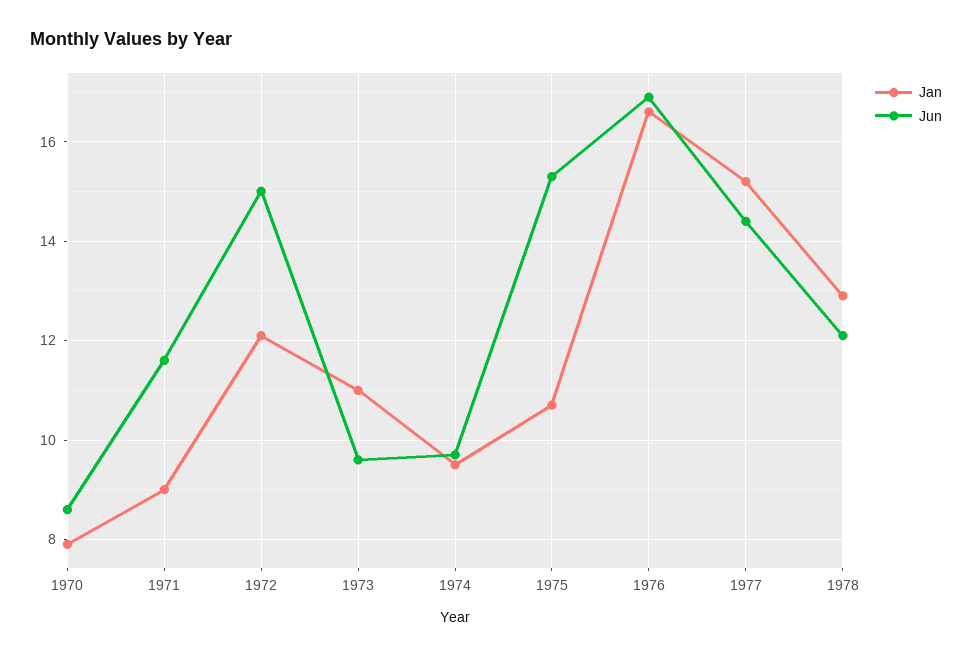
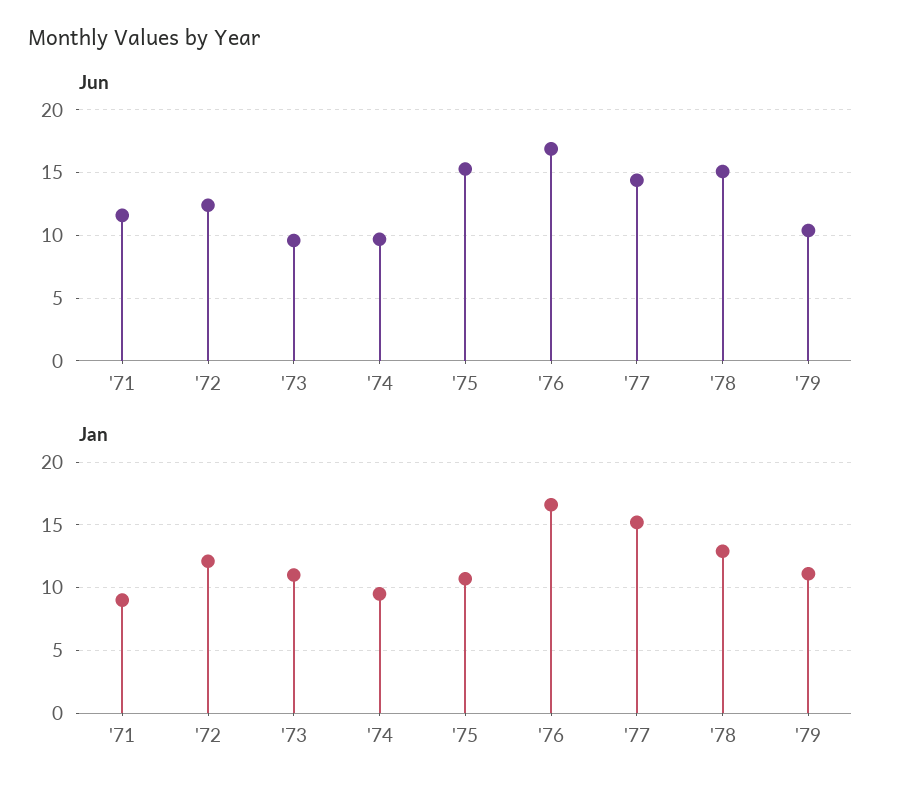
Jan, 1970: 8 -> none
Jun, 1970: 8.5 -> none
Jun, 1972: 15 -> 12.5
Jun, 1978: 12 -> 15
Jun, '79: none -> 10.5
Jan, '79: none -> 11

